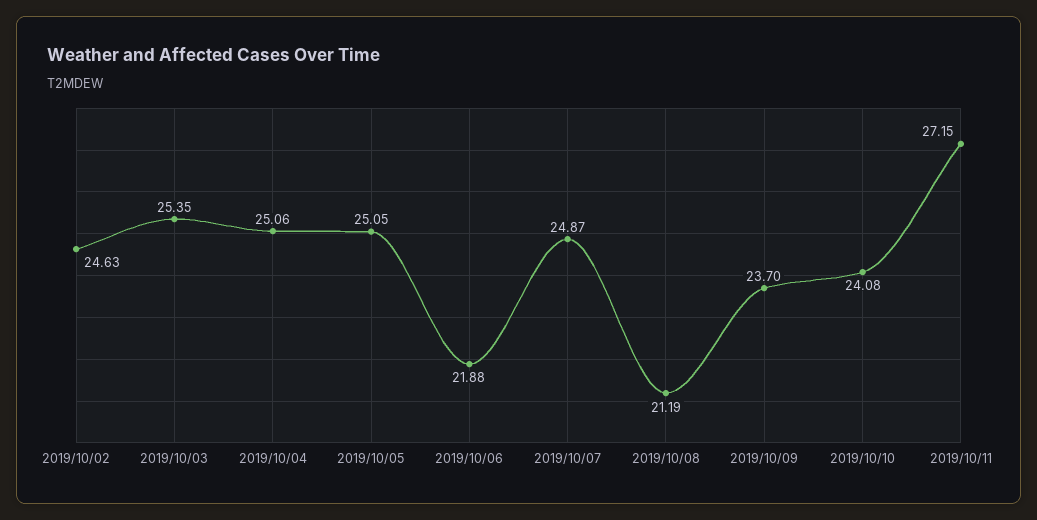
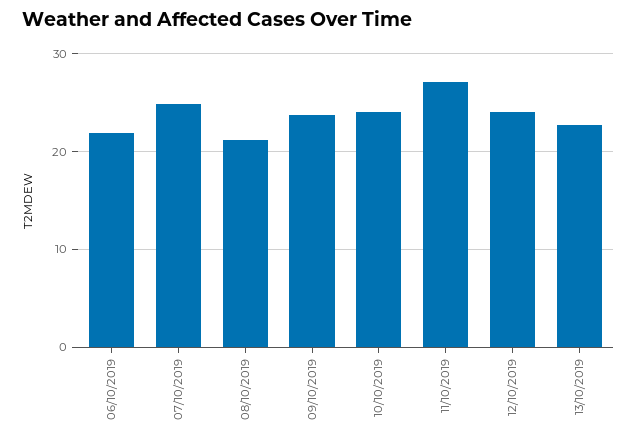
2019/10/02: 24.63 -> none
2019/10/03: 25.35 -> none
2019/10/04: 25.06 -> none
2019/10/05: 25.05 -> none
12/10/2019: none -> 24
13/10/2019: none -> 23

